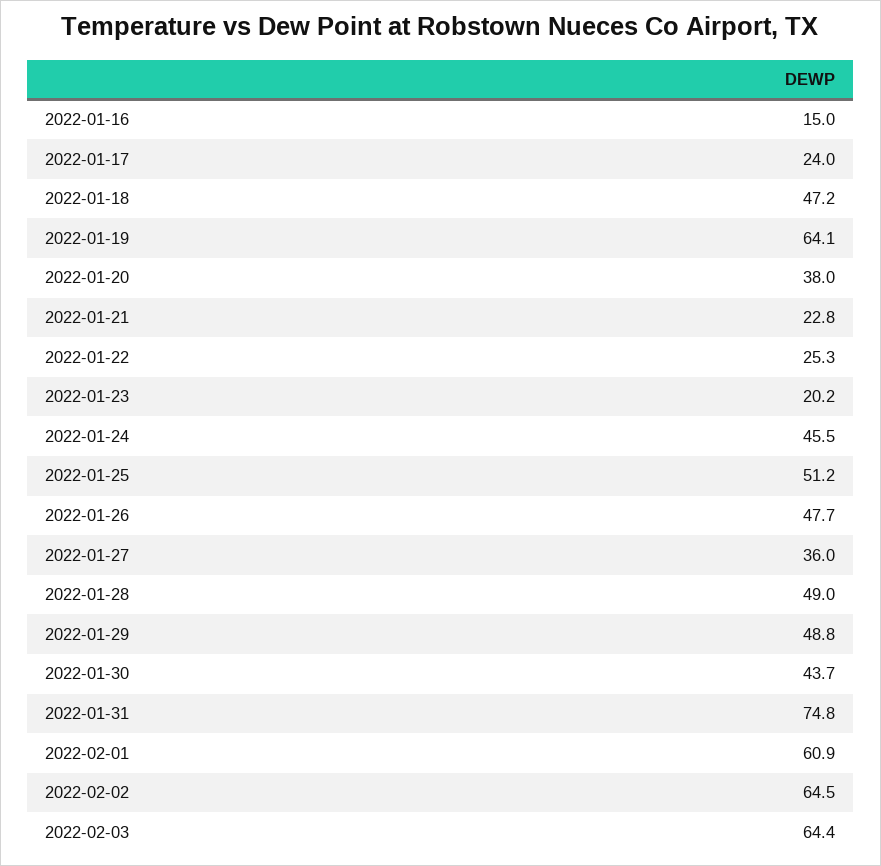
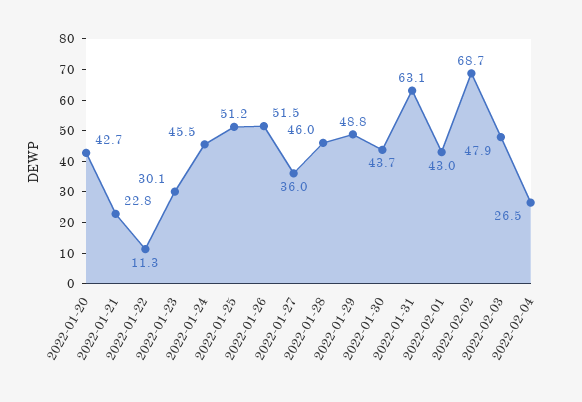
2022-01-16: 15 -> none
2022-01-17: 24 -> none
2022-01-18: 47.2 -> none
2022-01-19: 64.1 -> none
2022-01-20: 38 -> 42.7
2022-01-22: 25.3 -> 11.3
2022-01-23: 20.2 -> 30.1
2022-01-26: 47.7 -> 51.5
2022-01-28: 49 -> 46
2022-01-31: 74.8 -> 63.1
2022-02-01: 60.9 -> 43
2022-02-02: 64.5 -> 68.7
2022-02-03: 64.4 -> 47.9
2022-02-04: none -> 26.5

